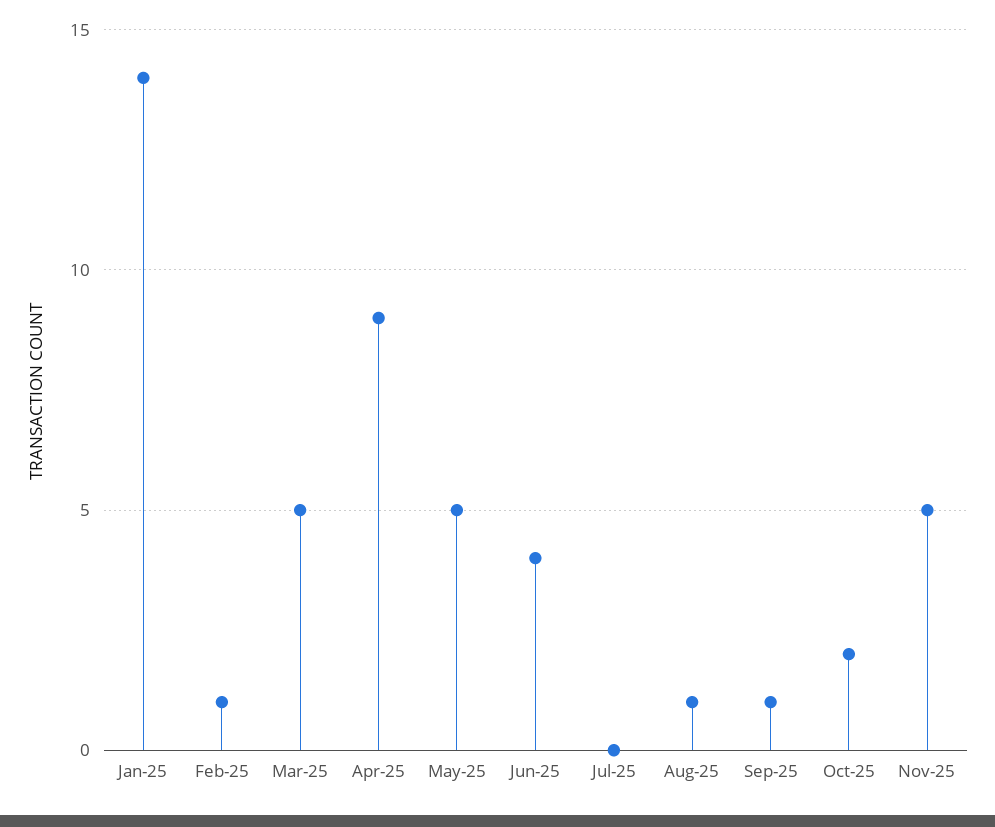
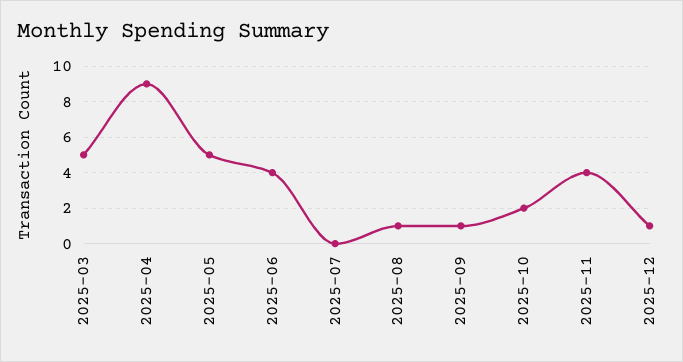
Jan-25: 14 -> none
Feb-25: 1 -> none
Nov-25: 5 -> 4
2025-12: none -> 1

